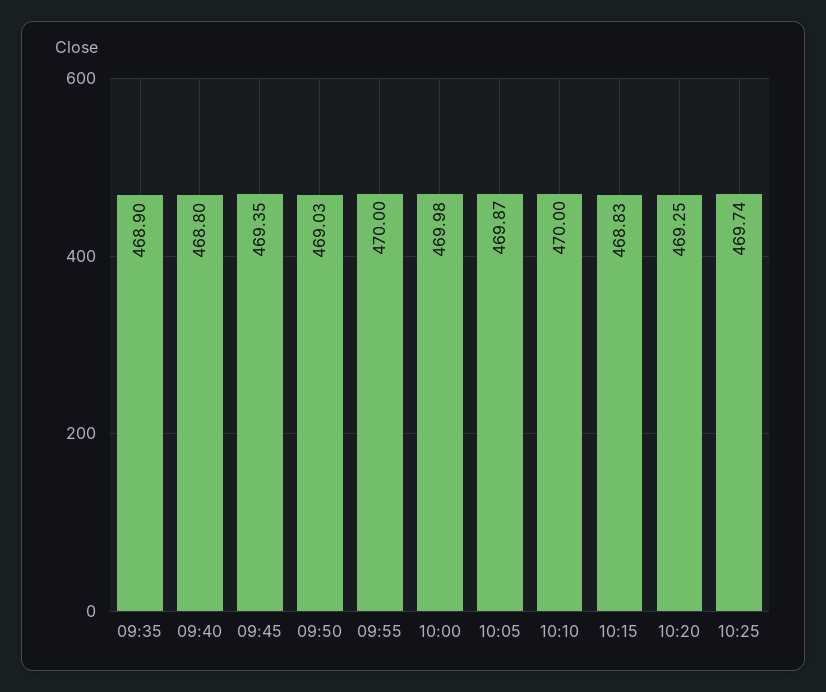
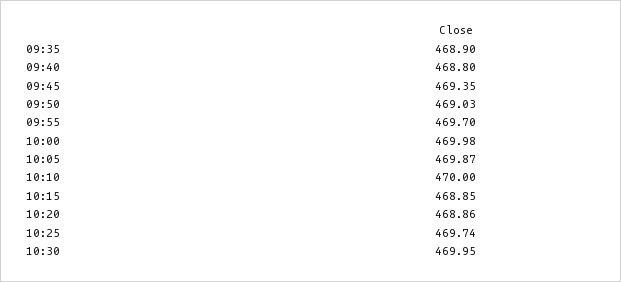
09:55: 470 -> 469.7
10:15: 468.83 -> 468.85
10:20: 469.25 -> 468.86
10:30: none -> 469.95

